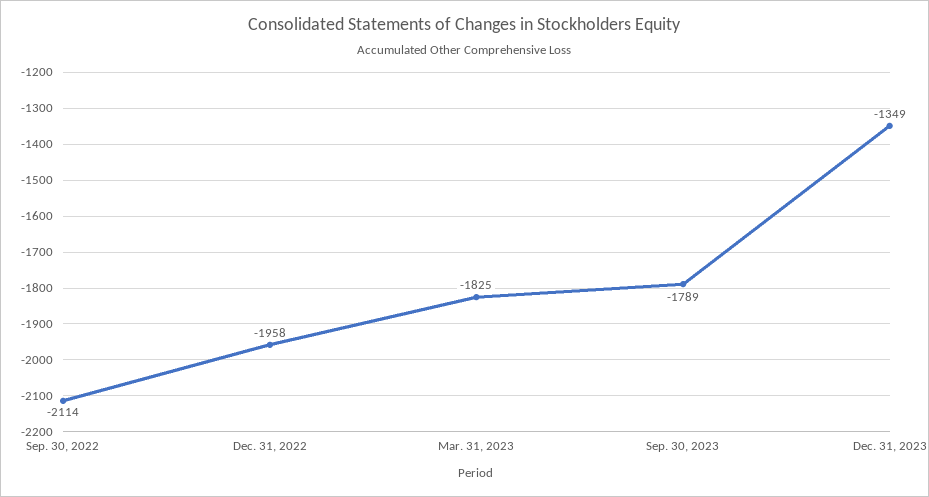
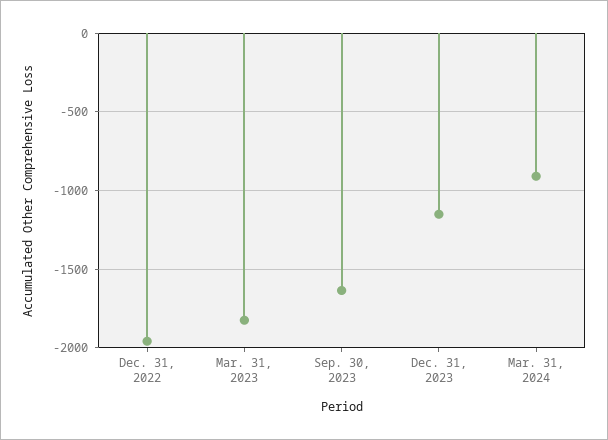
Sep. 30, 2022: -2114 -> none
Sep. 30, 2023: -1789 -> -1650
Dec. 31, 2023: -1349 -> -1150
Mar. 31, 2024: none -> -900

